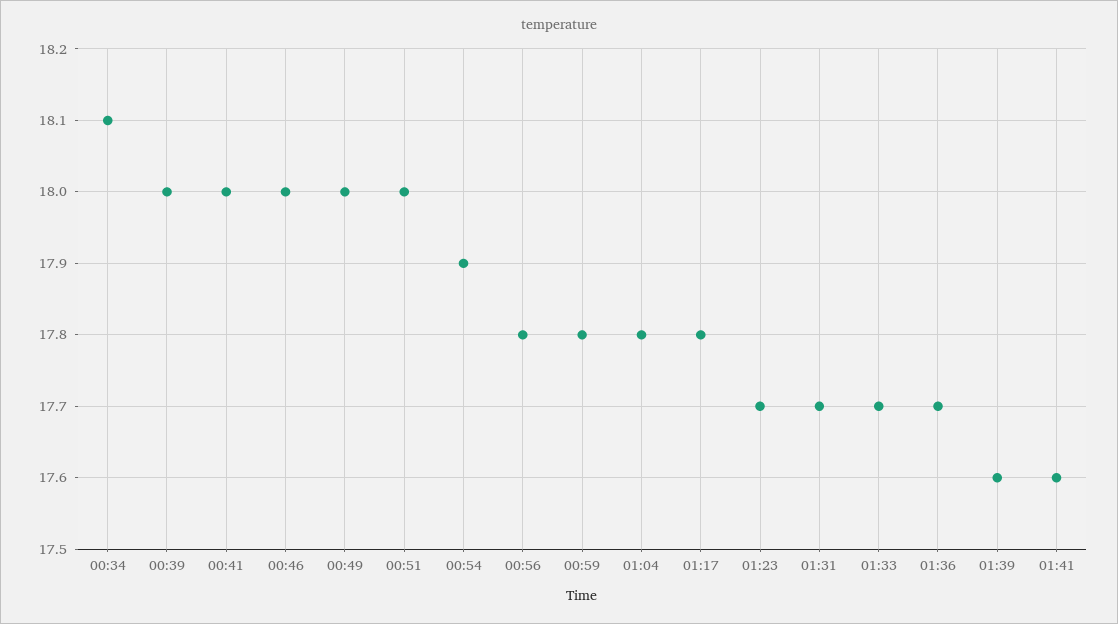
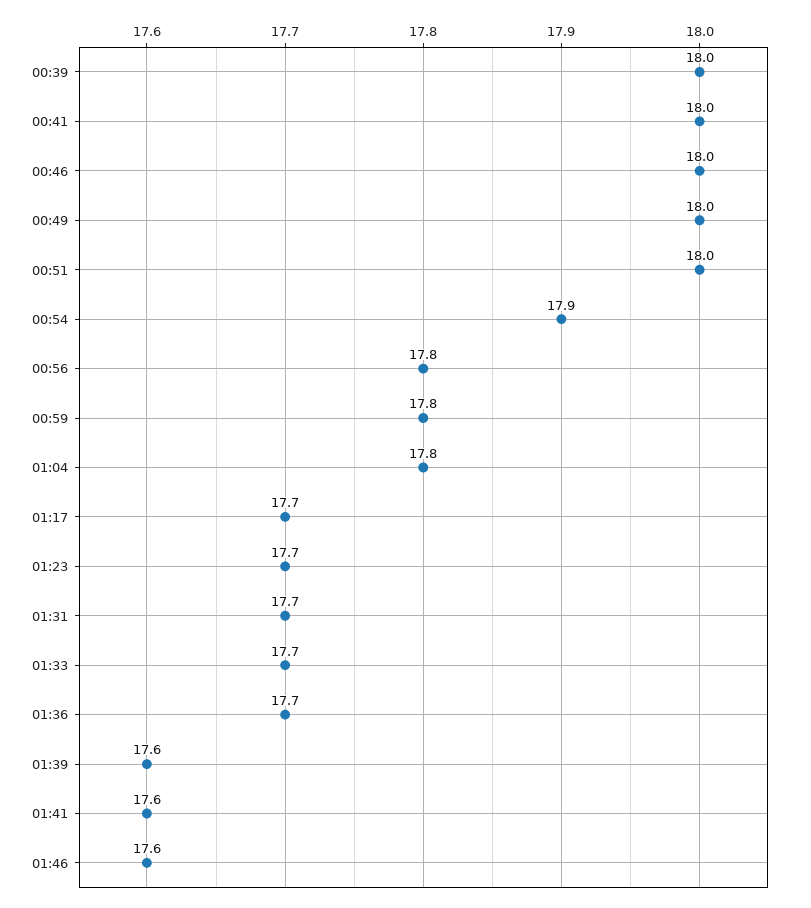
00:34: 18.1 -> none
01:17: 17.8 -> 17.7
01:46: none -> 17.6

